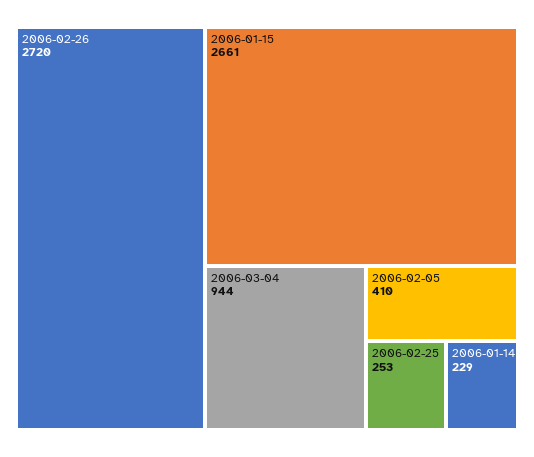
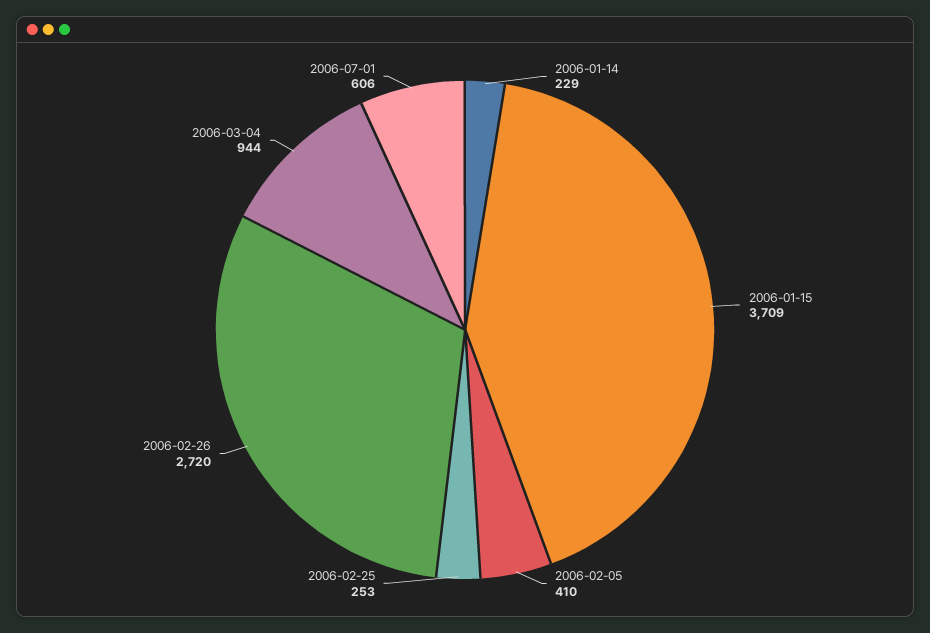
2006-01-15: 2661 -> 3709
2006-07-01: none -> 606

